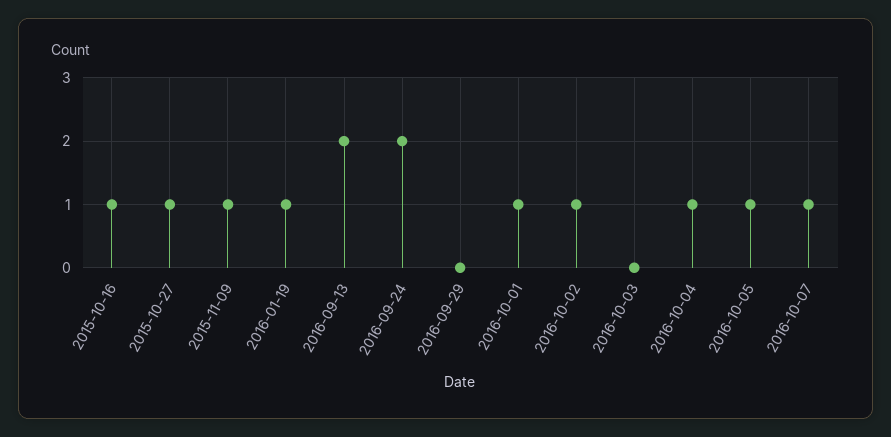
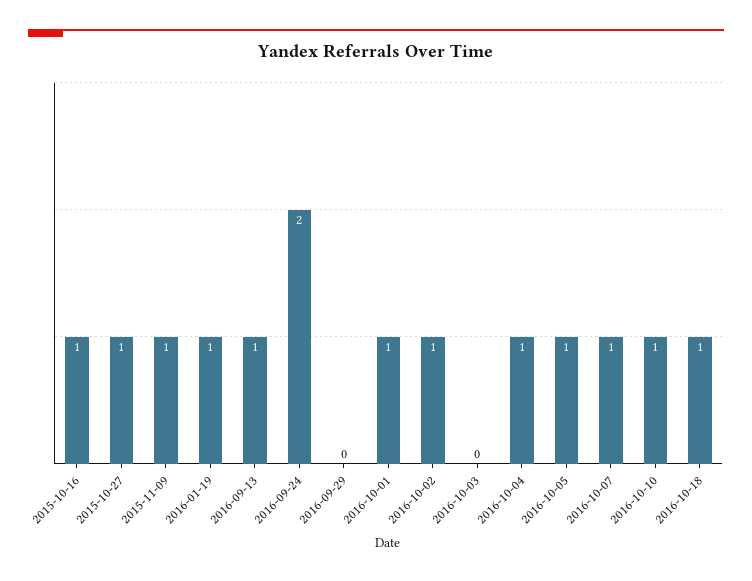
2016-09-13: 2 -> 1
2016-10-10: none -> 1
2016-10-18: none -> 1

